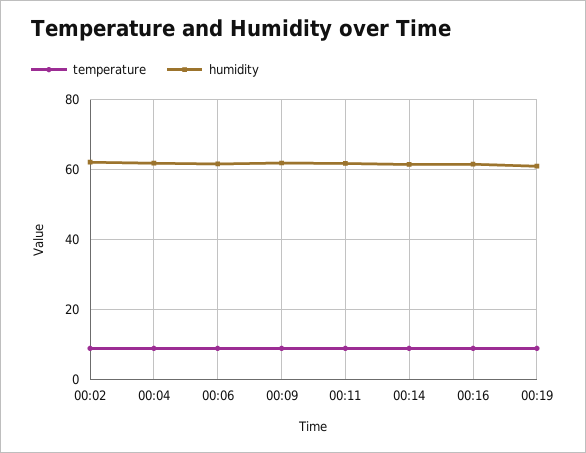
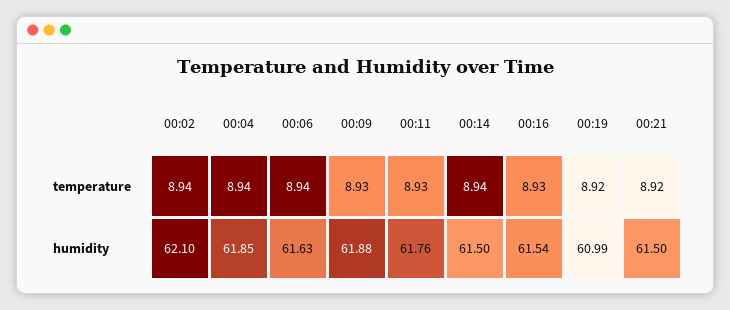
temperature, 00:21: none -> 8.92
humidity, 00:21: none -> 61.5

